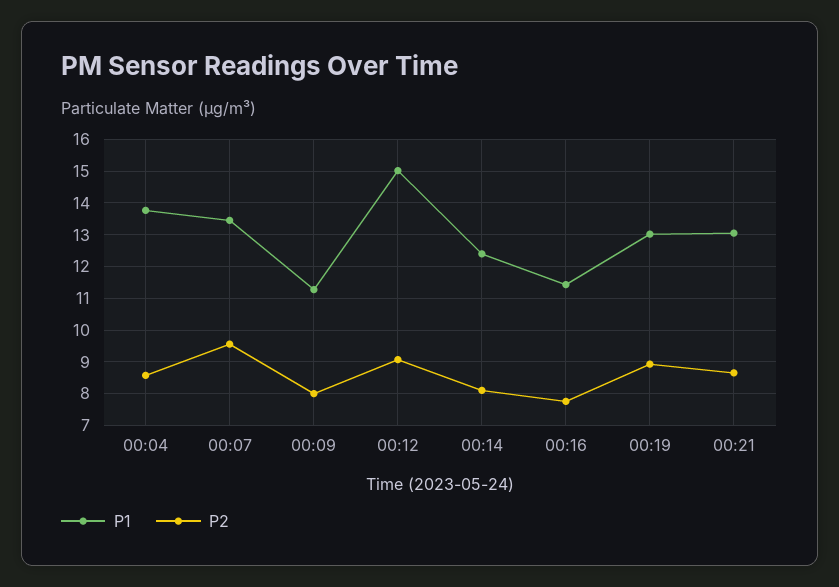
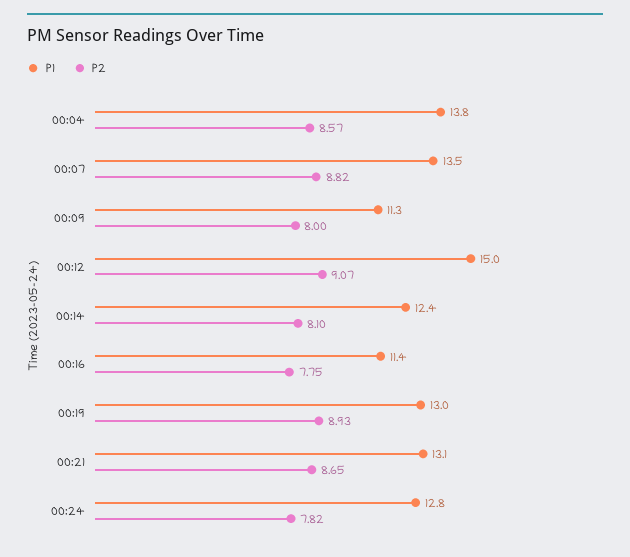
P2, 00:07: 9.6 -> 8.82
P1, 00:24: none -> 12.8
P2, 00:24: none -> 7.82

